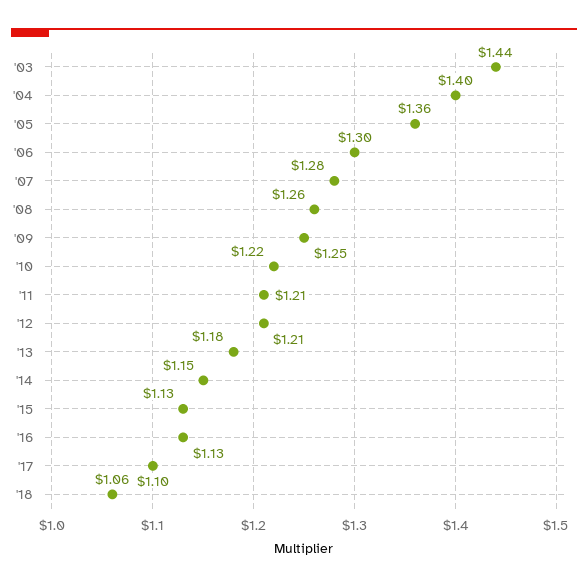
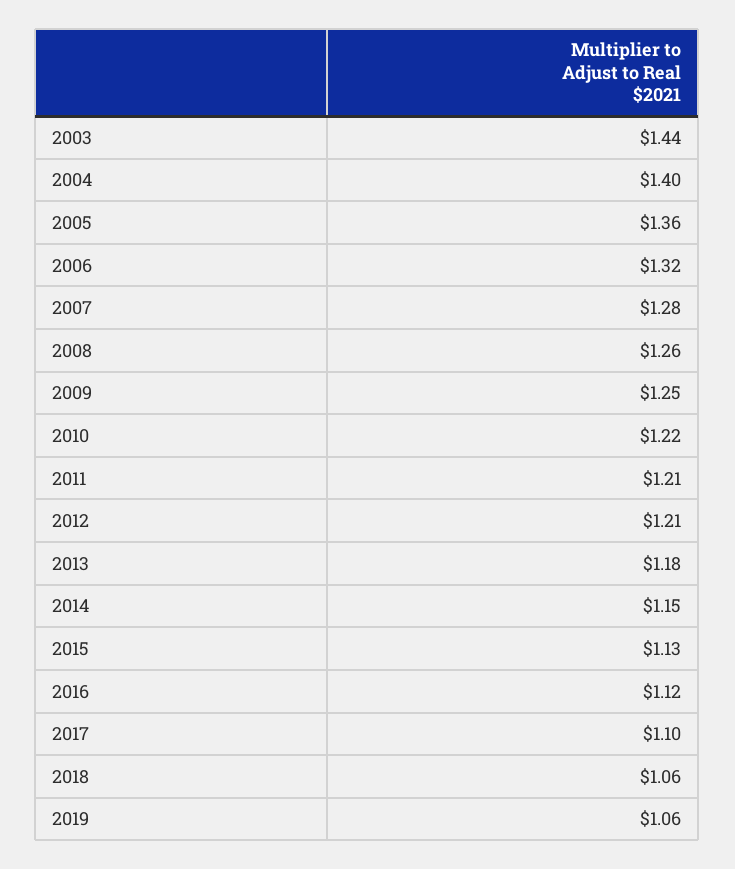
'06: 1.3 -> 1.32
'16: 1.13 -> 1.12
2019: none -> 1.06

